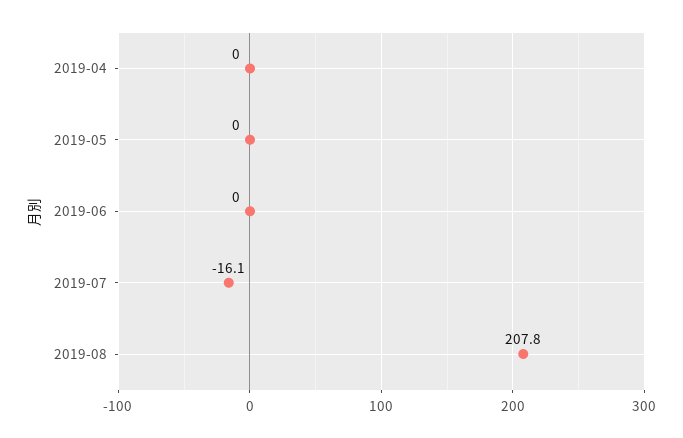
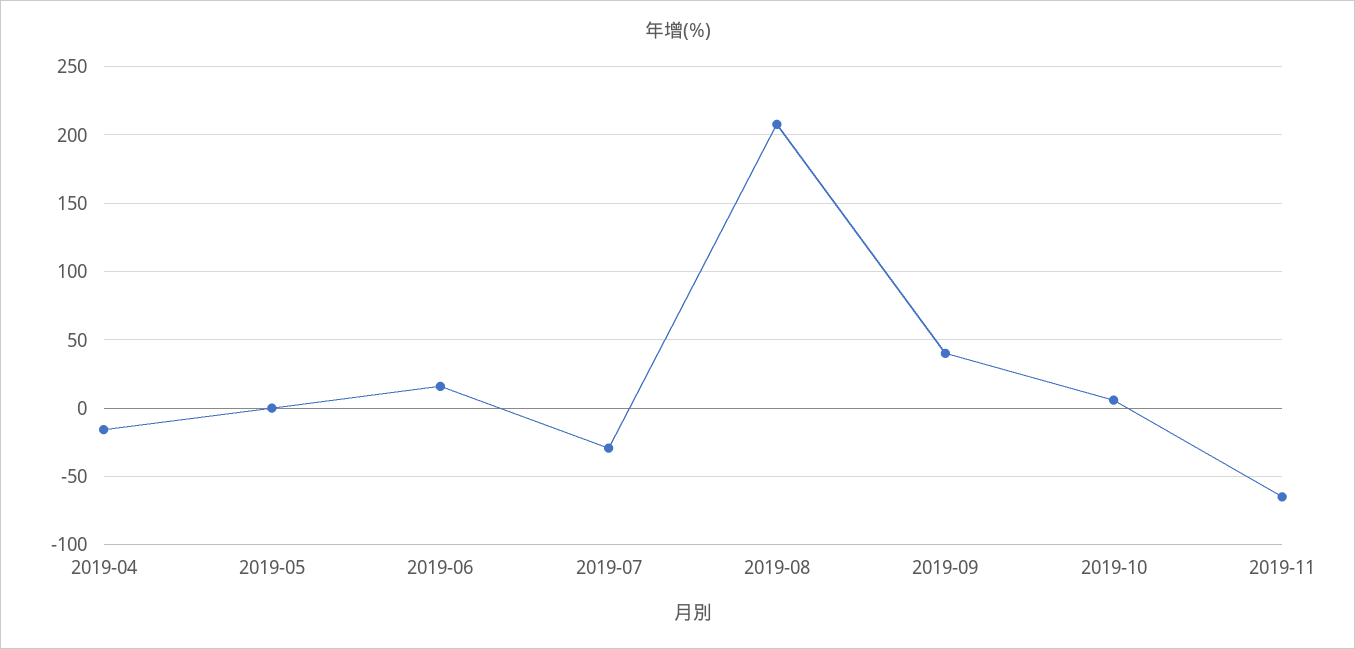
2019-04: 0 -> -15
2019-06: 0 -> 15
2019-07: -16.1 -> -30
2019-09: none -> 40
2019-10: none -> 5
2019-11: none -> -65

